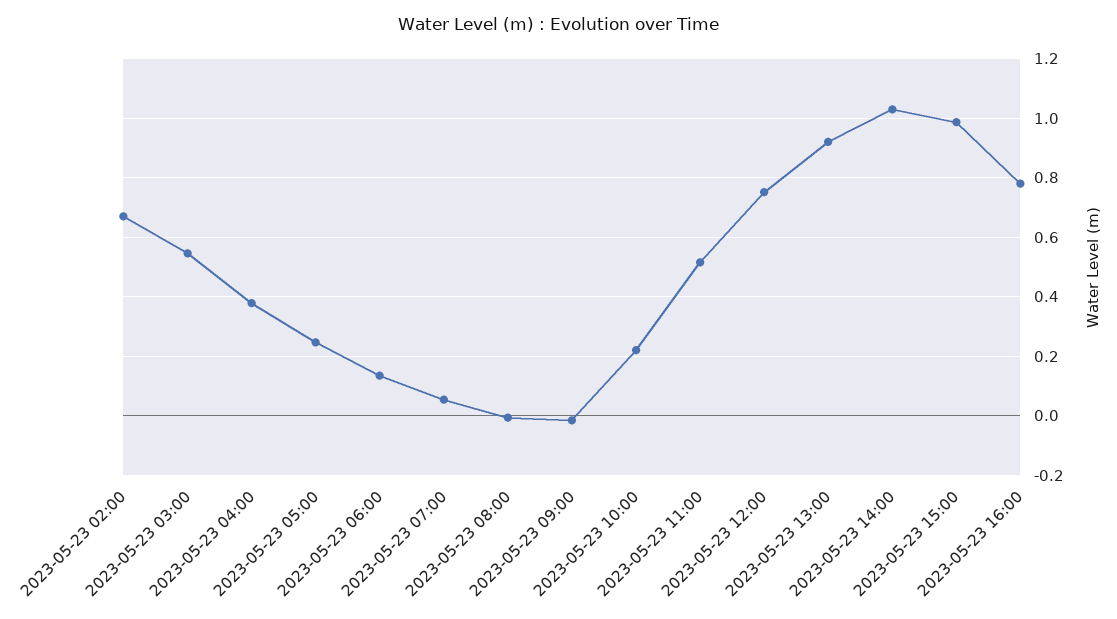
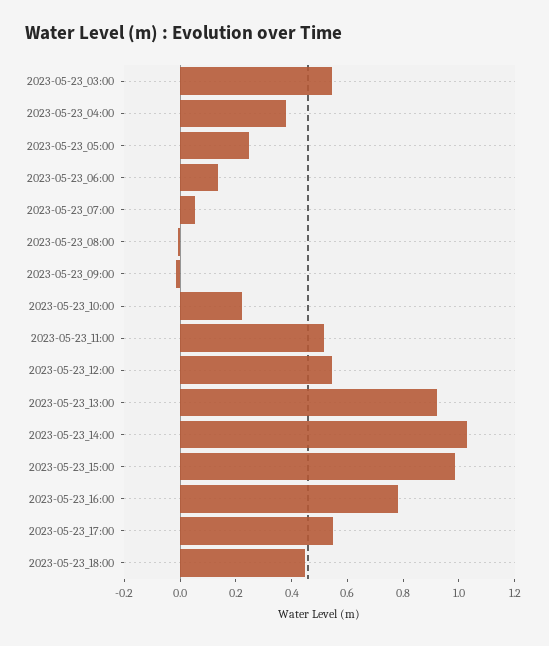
2023-05-23 02:00: 0.675 -> none
2023-05-23 12:00: 0.75 -> 0.55
2023-05-23_17:00: none -> 0.55
2023-05-23_18:00: none -> 0.45

